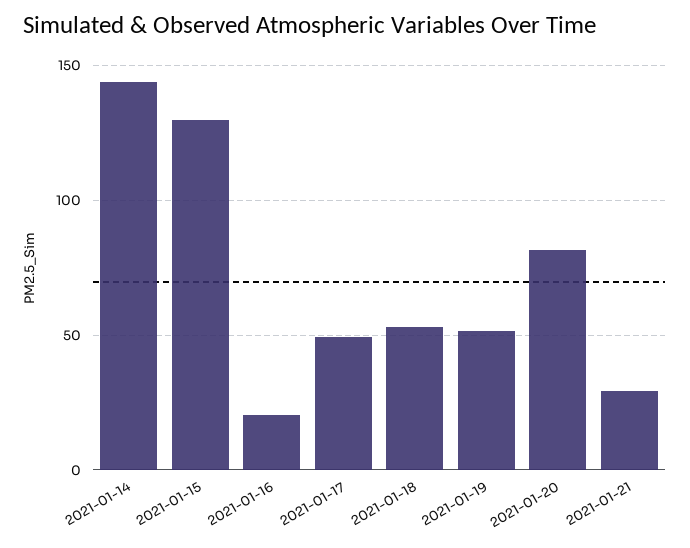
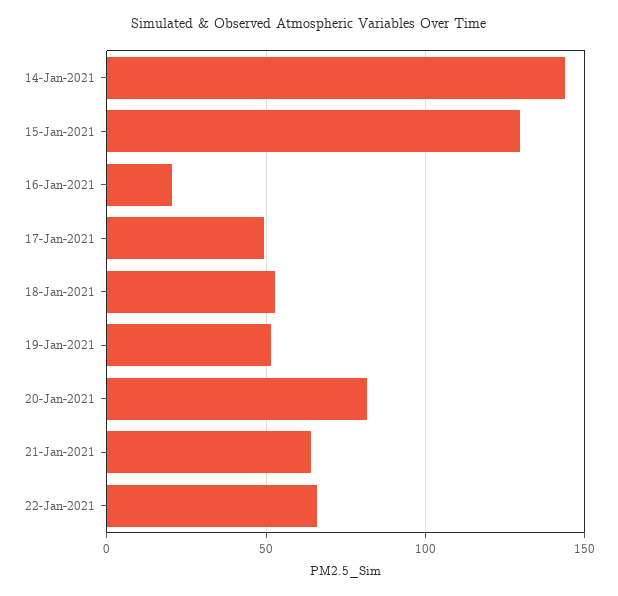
2021-01-21: 30 -> 65
22-Jan-2021: none -> 65

